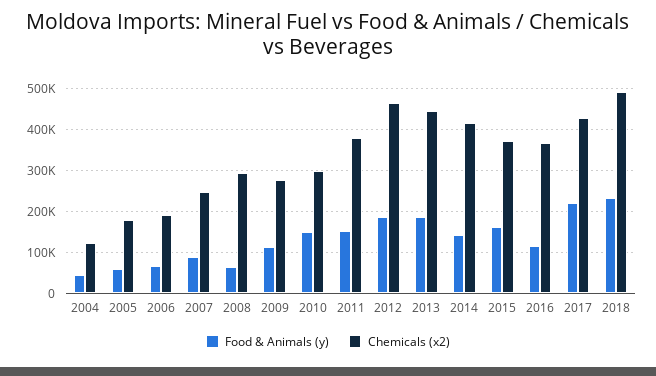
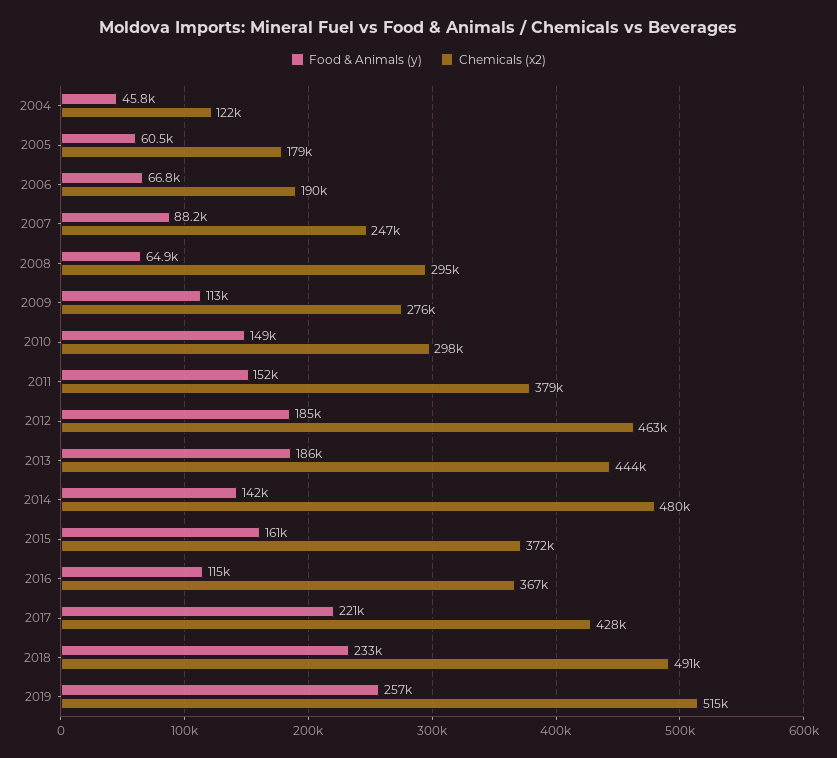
Chemicals (x2), 2014: 420000 -> 480000
Food & Animals (y), 2019: none -> 257000
Chemicals (x2), 2019: none -> 515000

